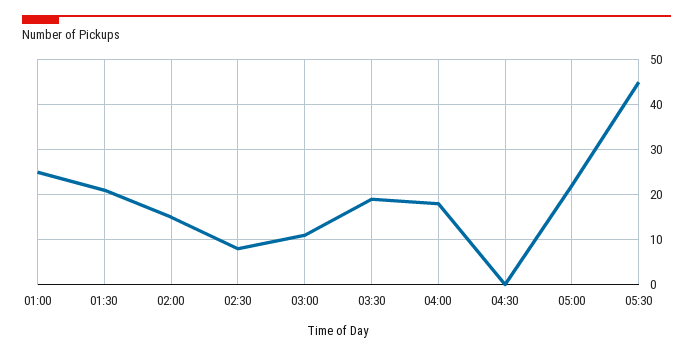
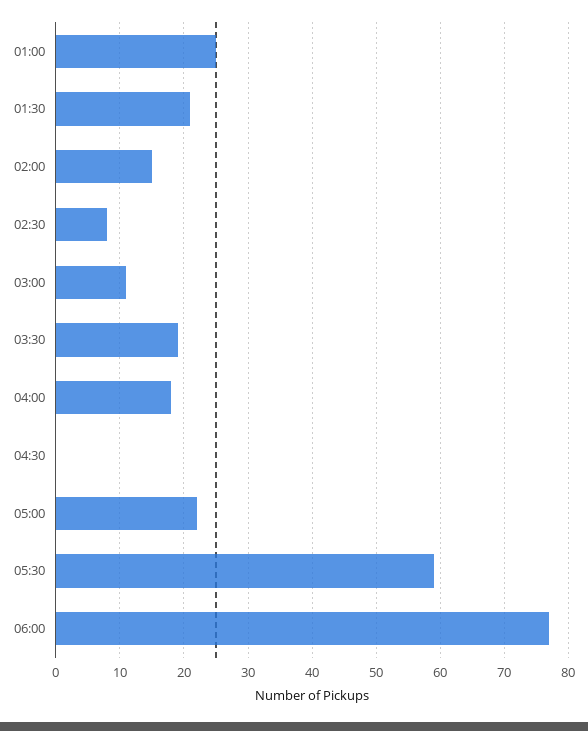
05:30: 45 -> 59
06:00: none -> 77

